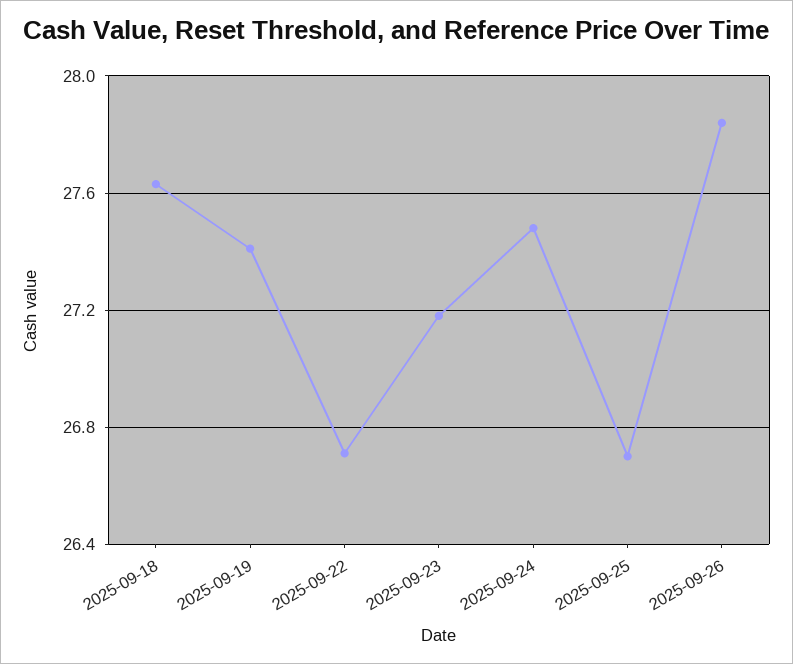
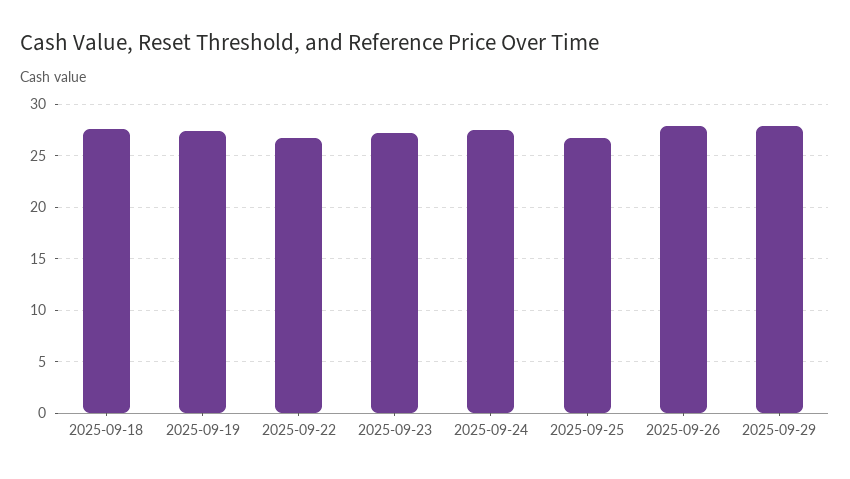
2025-09-29: none -> 28

